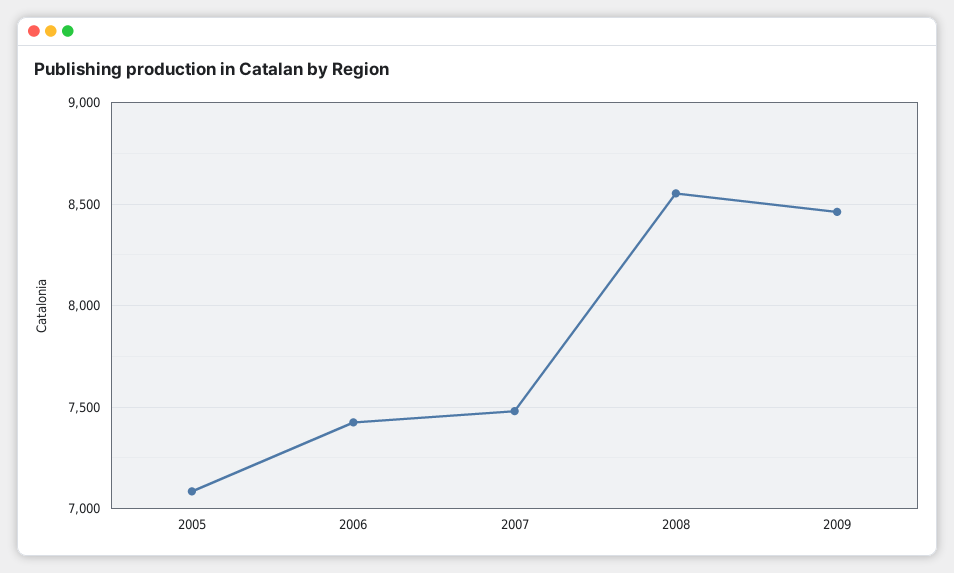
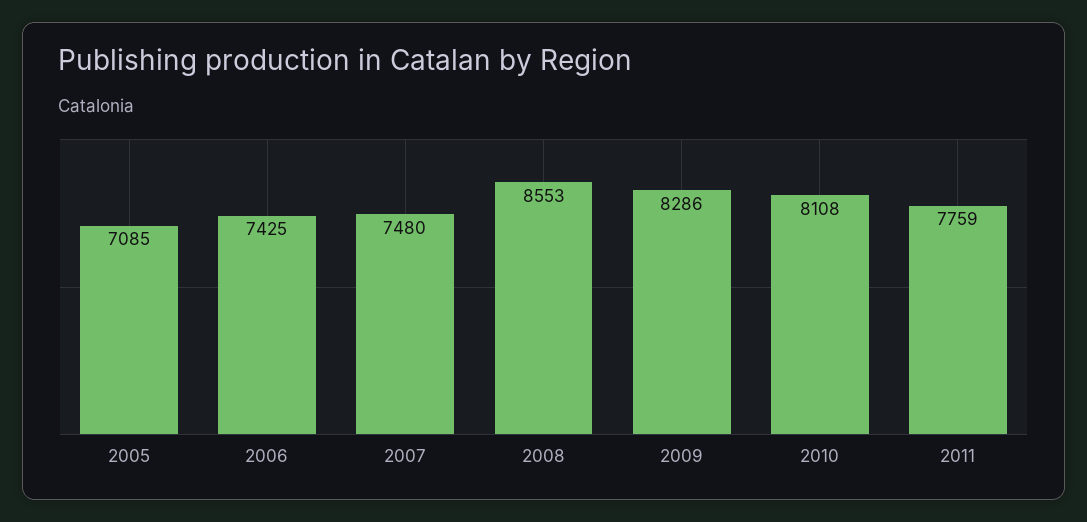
2009: 8450 -> 8286
2010: none -> 8108
2011: none -> 7759

